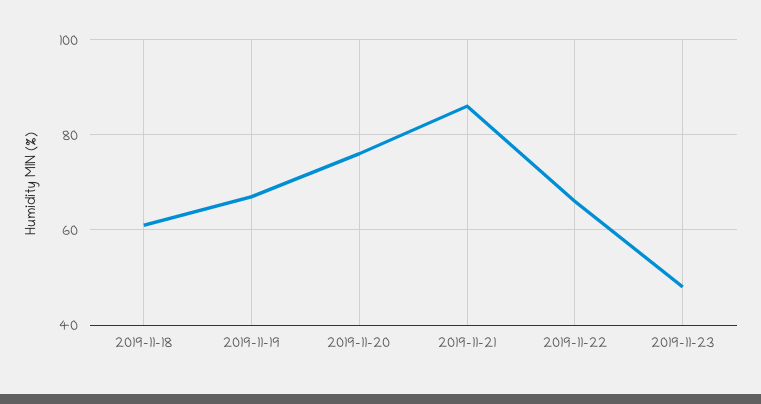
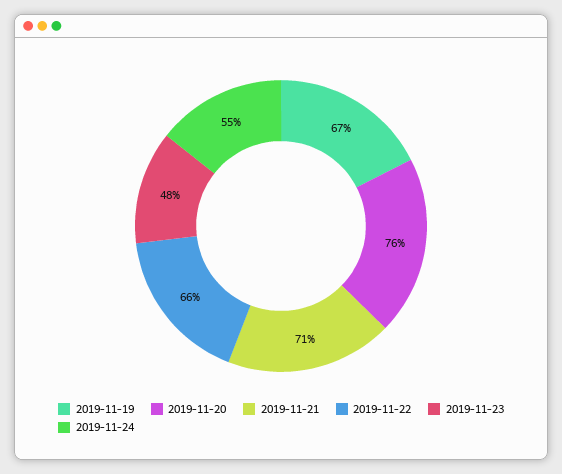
2019-11-18: 60 -> none
2019-11-21: 85 -> 71
2019-11-24: none -> 55

